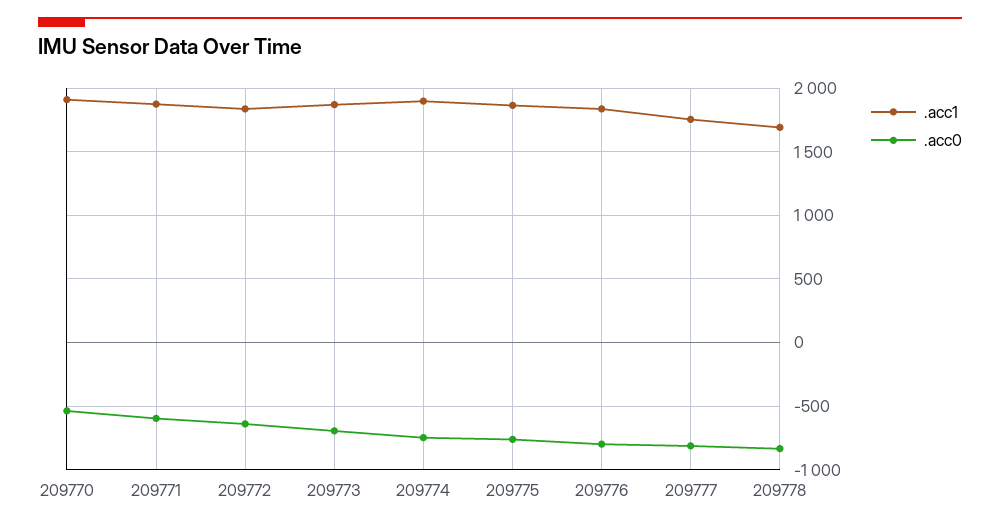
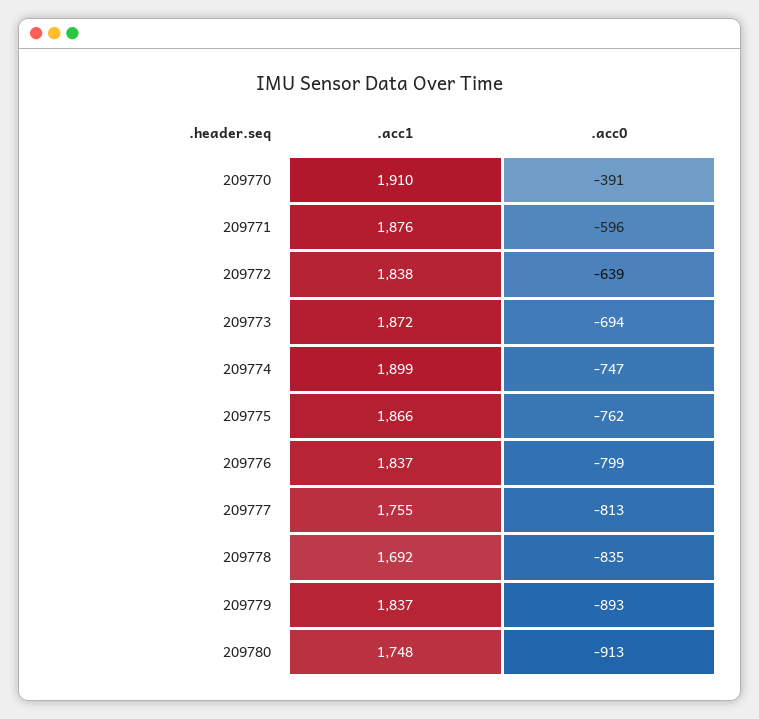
.acc0, 209770: -550 -> -391
.acc1, 209779: none -> 1837
.acc0, 209779: none -> -893
.acc1, 209780: none -> 1748
.acc0, 209780: none -> -913

